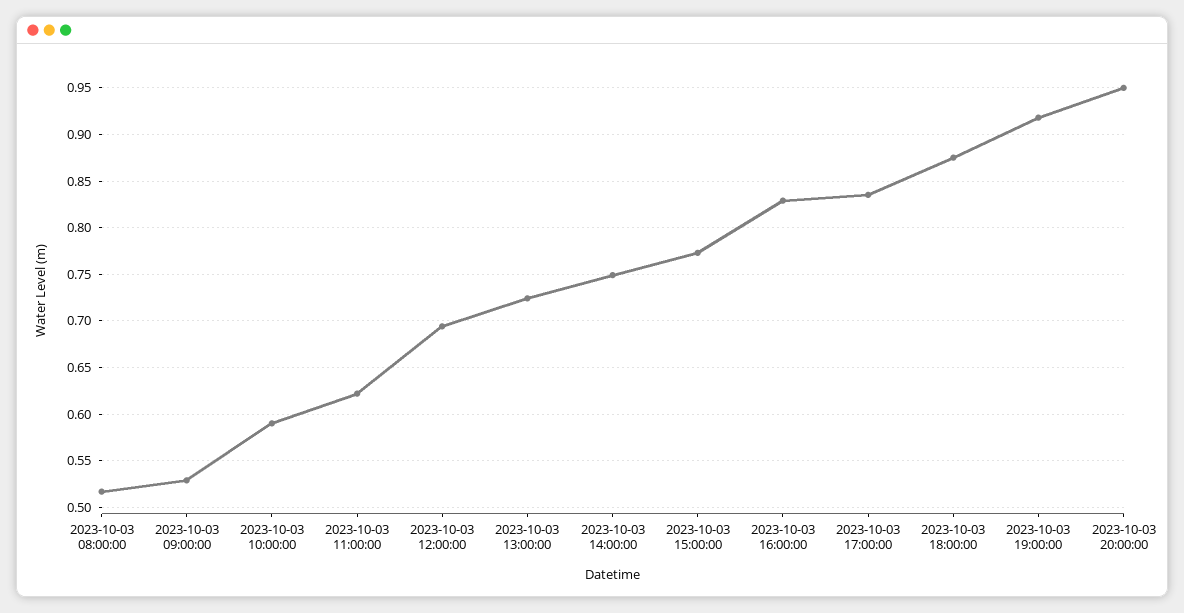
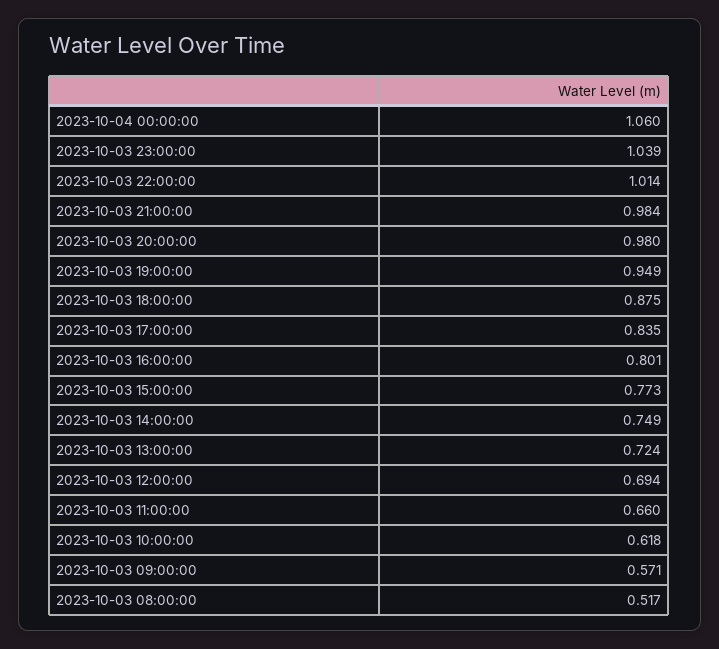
2023-10-03 09:00:00: 0.53 -> 0.571
2023-10-03 10:00:00: 0.59 -> 0.618
2023-10-03 11:00:00: 0.62 -> 0.66
2023-10-03 16:00:00: 0.83 -> 0.801
2023-10-03 19:00:00: 0.92 -> 0.949
2023-10-03 20:00:00: 0.95 -> 0.98
2023-10-04 00:00:00: none -> 1.06
2023-10-03 23:00:00: none -> 1.039
2023-10-03 22:00:00: none -> 1.014
2023-10-03 21:00:00: none -> 0.984

